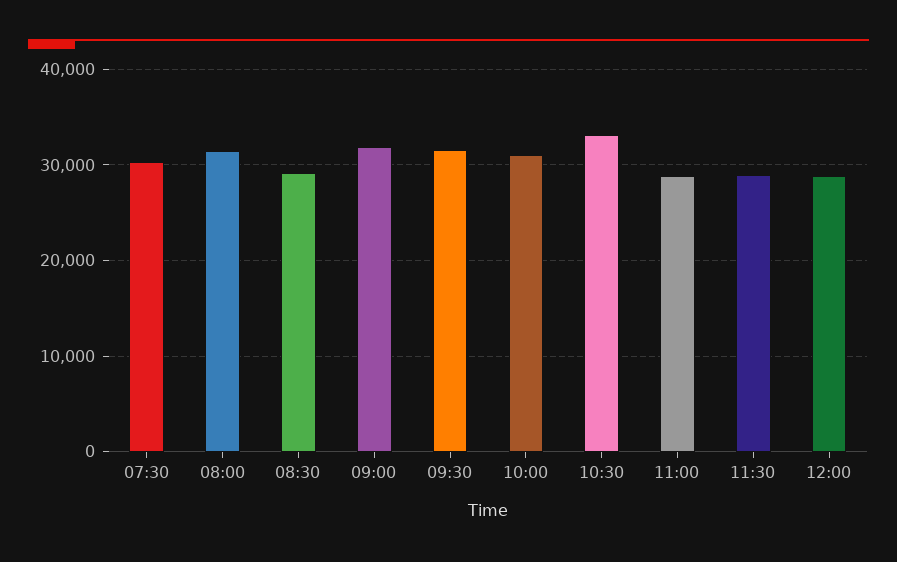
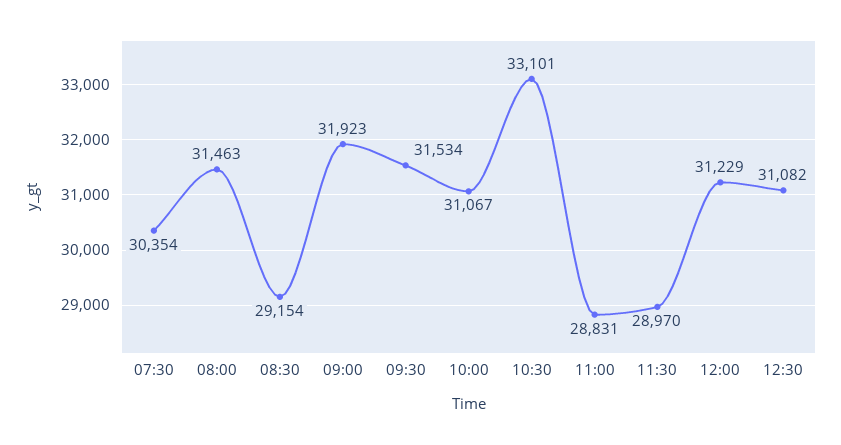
12:00: 29000 -> 31229
12:30: none -> 31082

